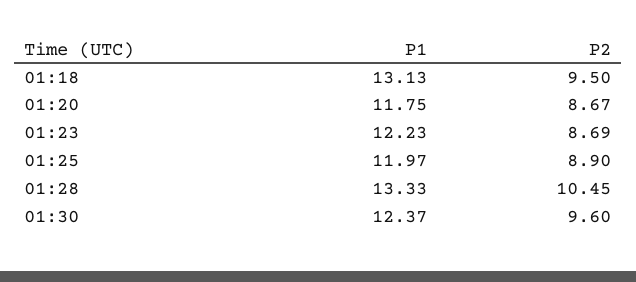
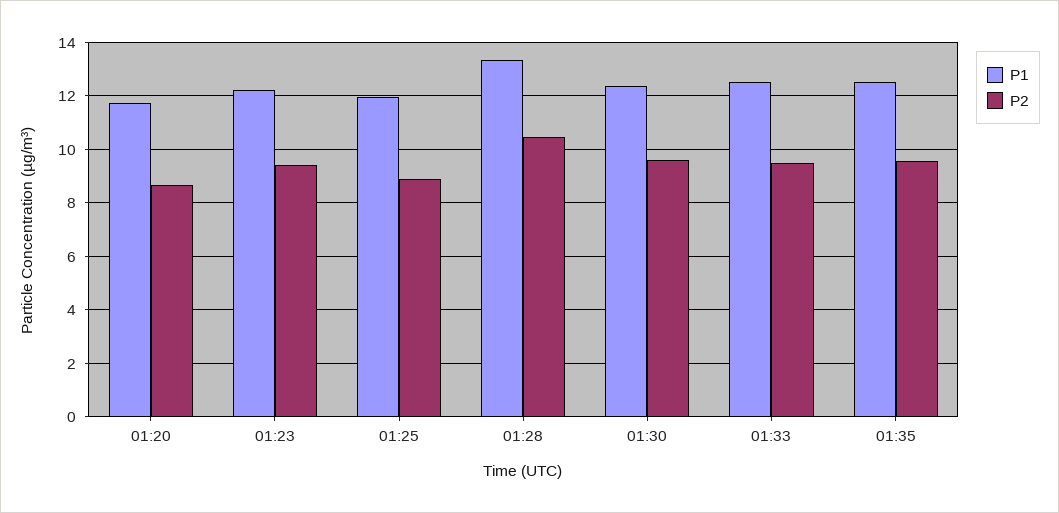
P1, 01:18: 13.13 -> none
P2, 01:18: 9.5 -> none
P2, 01:23: 8.69 -> 9.5
P1, 01:33: none -> 12.5
P2, 01:33: none -> 9.5
P1, 01:35: none -> 12.5
P2, 01:35: none -> 9.5

